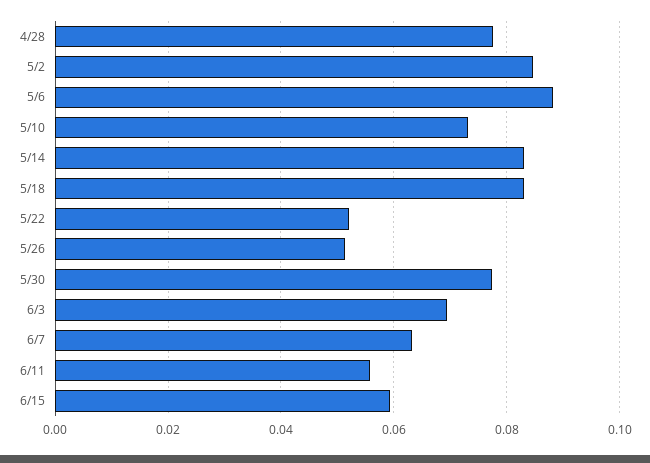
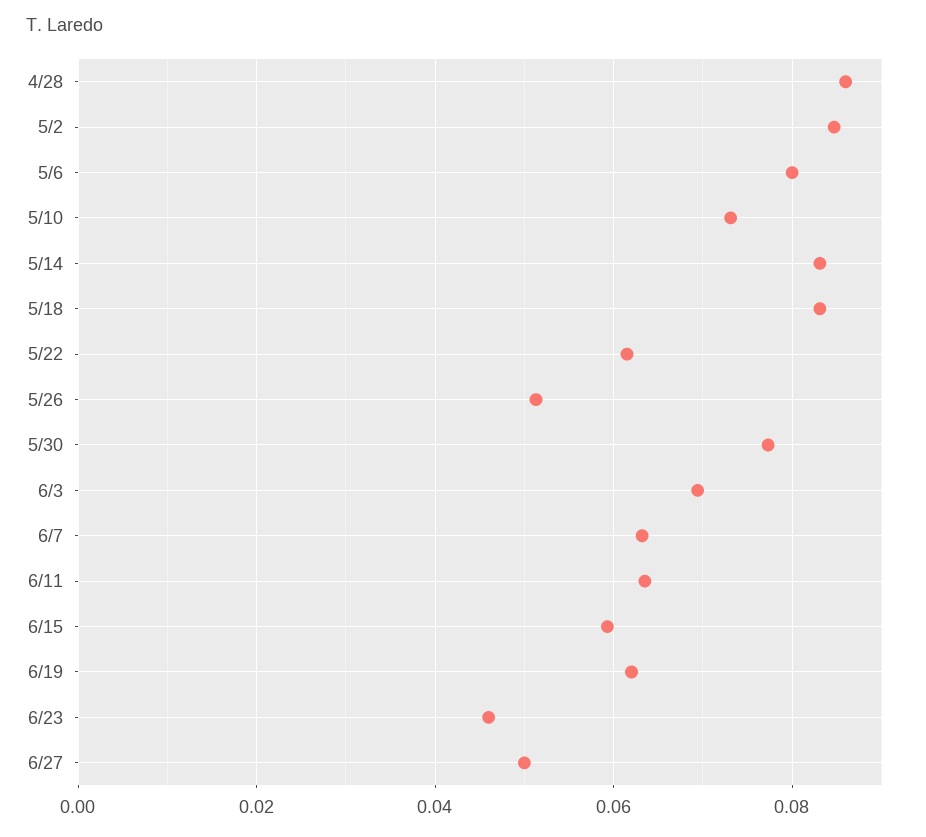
4/28: 0.078 -> 0.086
5/6: 0.088 -> 0.08
5/22: 0.052 -> 0.062
6/11: 0.056 -> 0.064
6/19: none -> 0.062
6/23: none -> 0.046
6/27: none -> 0.05

